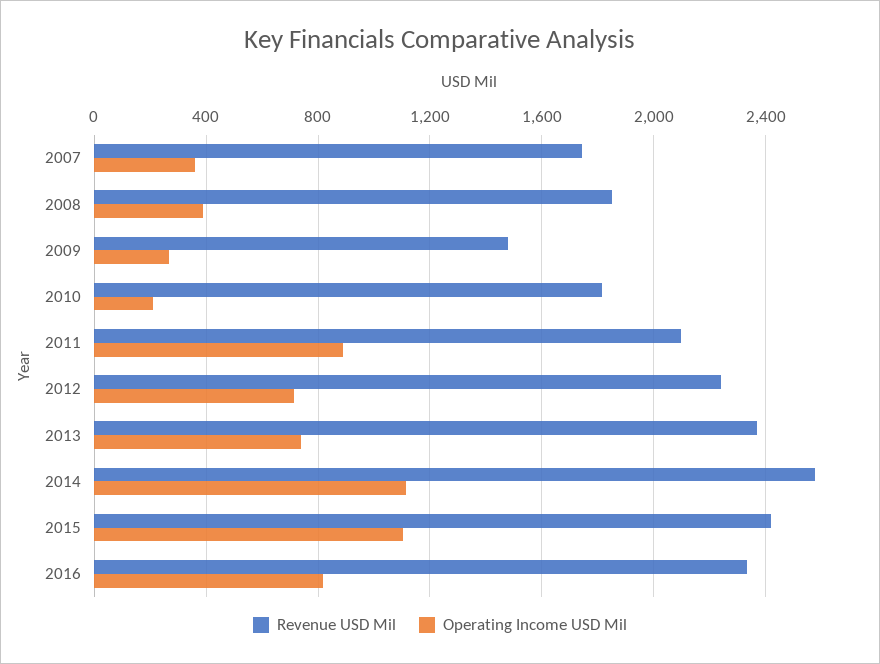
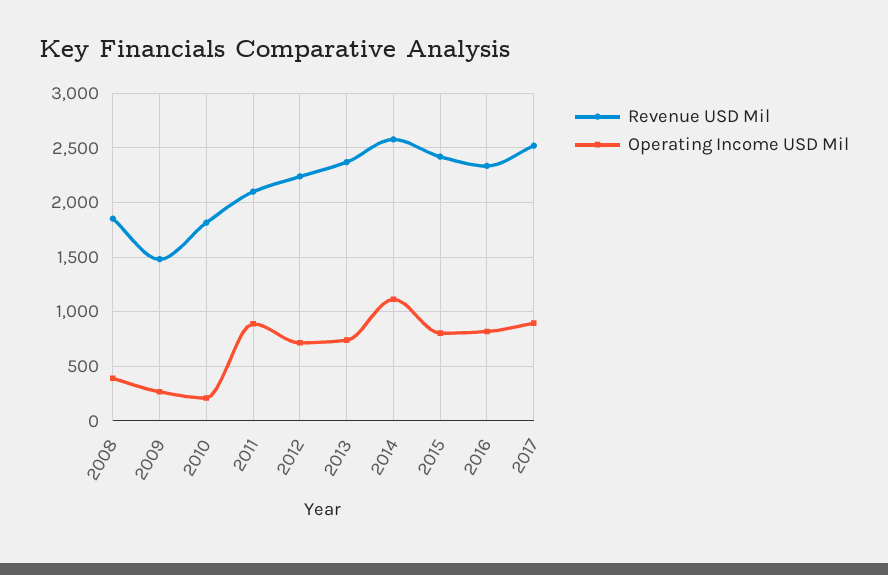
Revenue USD Mil, 2007: 1750 -> none
Operating Income USD Mil, 2007: 350 -> none
Operating Income USD Mil, 2015: 1100 -> 800
Revenue USD Mil, 2017: none -> 2500
Operating Income USD Mil, 2017: none -> 900

